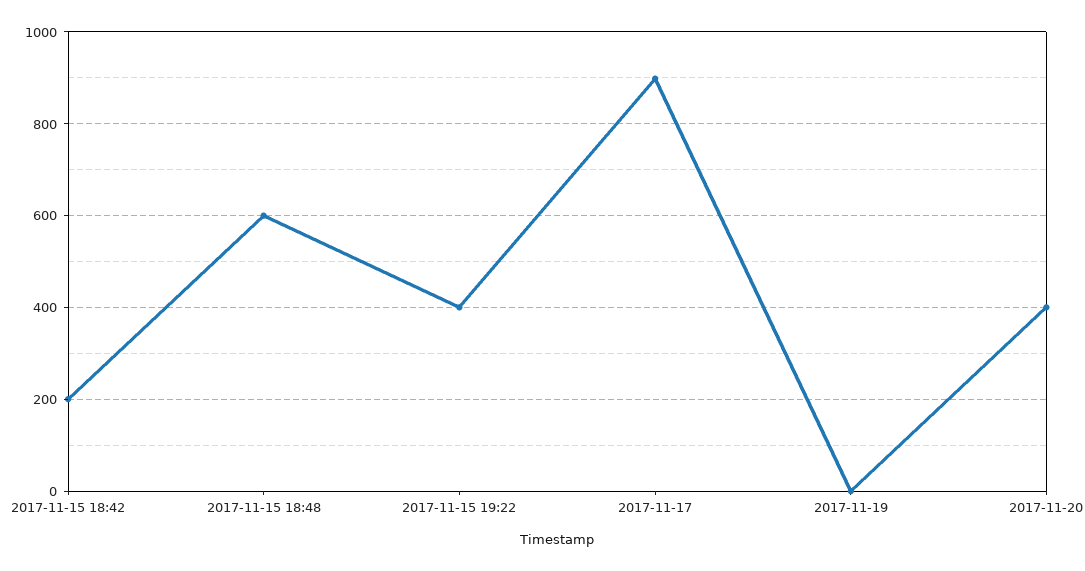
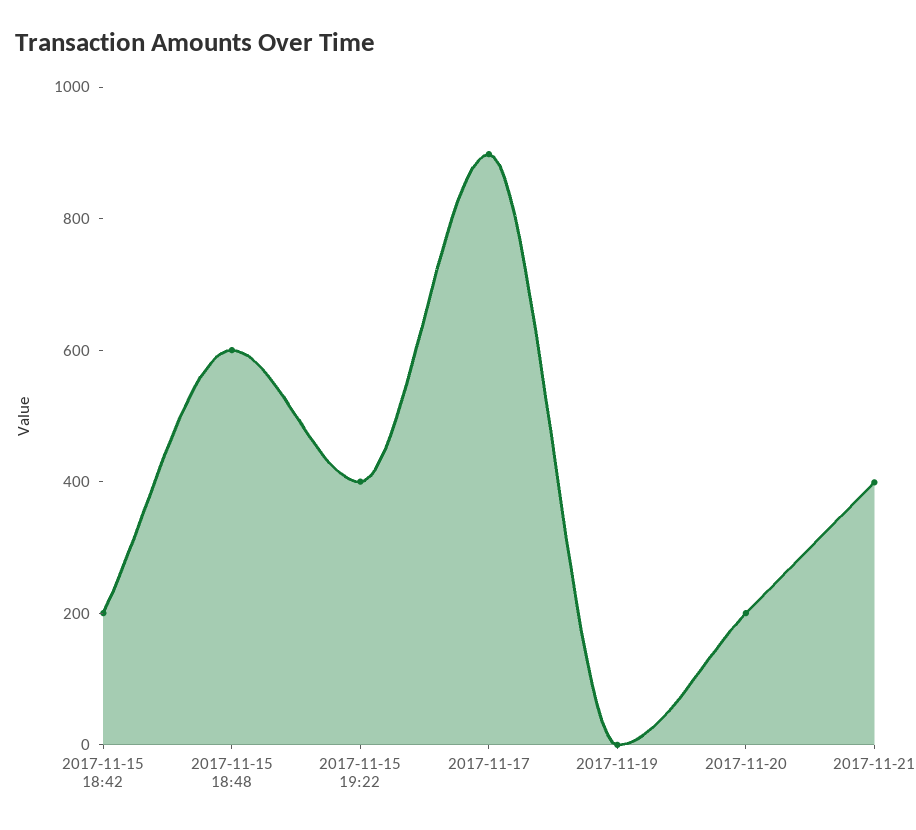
2017-11-20: 400 -> 200
2017-11-21: none -> 400

